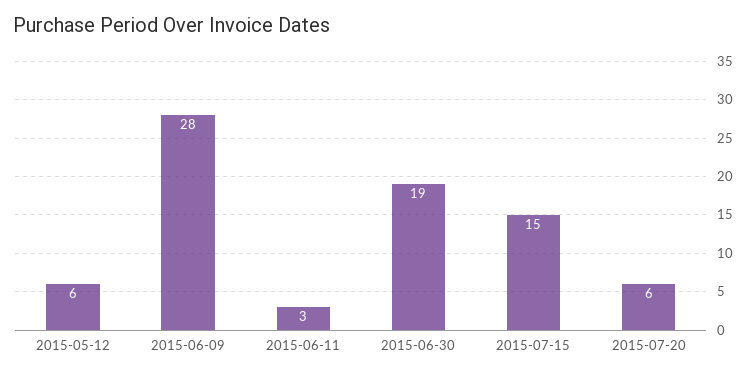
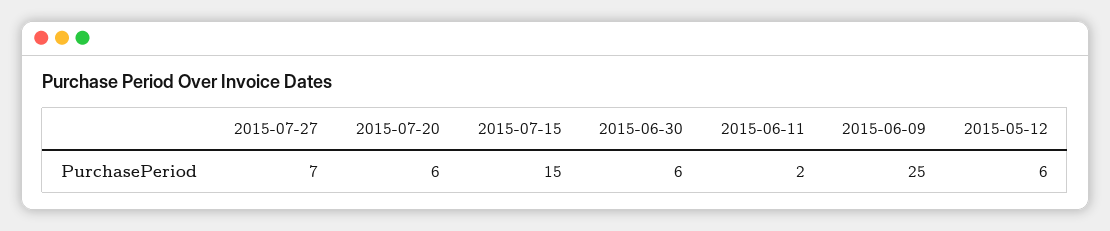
2015-06-09: 28 -> 25
2015-06-11: 3 -> 2
2015-06-30: 19 -> 6
2015-07-27: none -> 7

